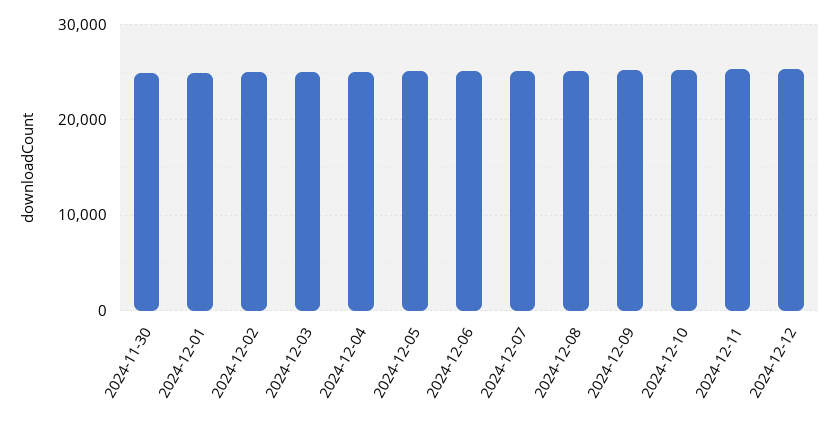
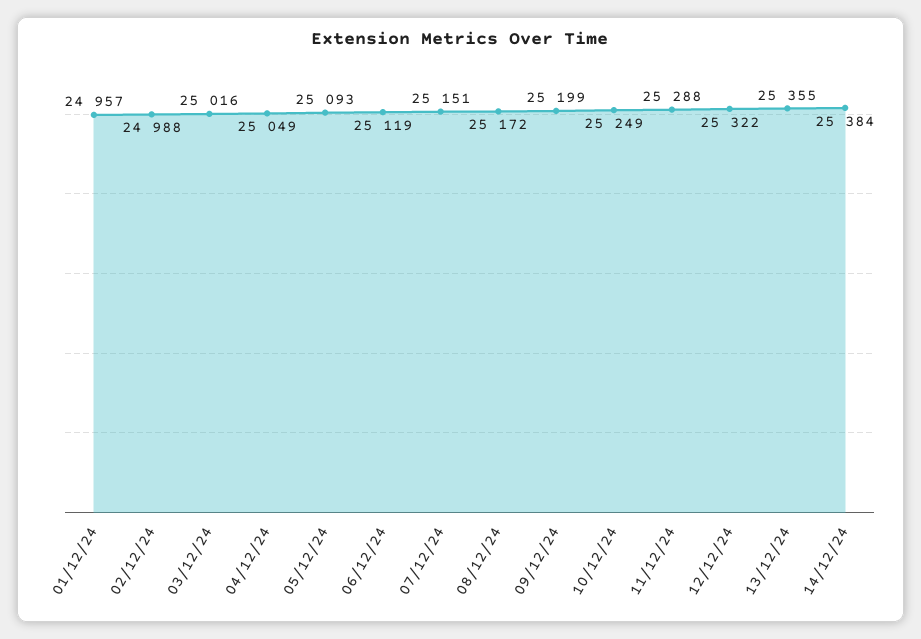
2024-11-30: 25000 -> none
13/12/24: none -> 25355
14/12/24: none -> 25384

